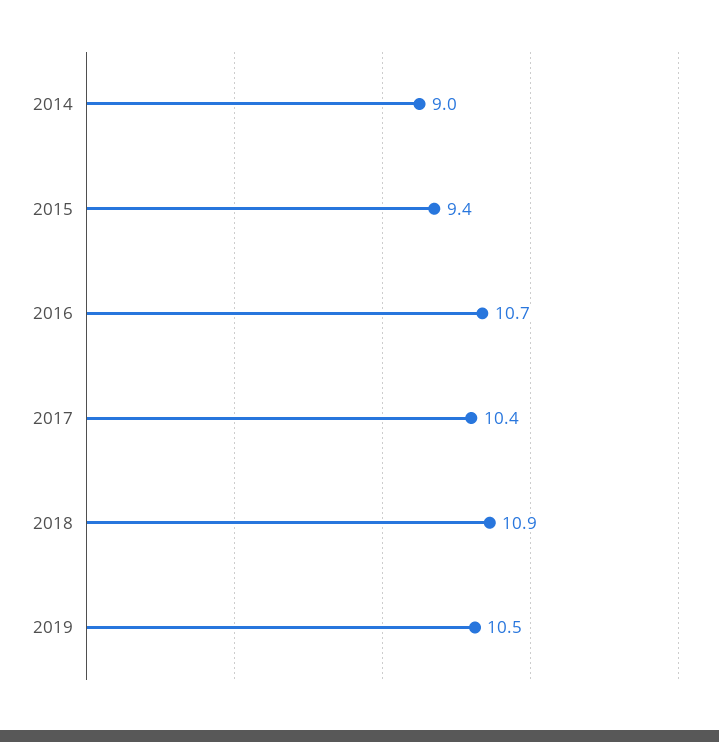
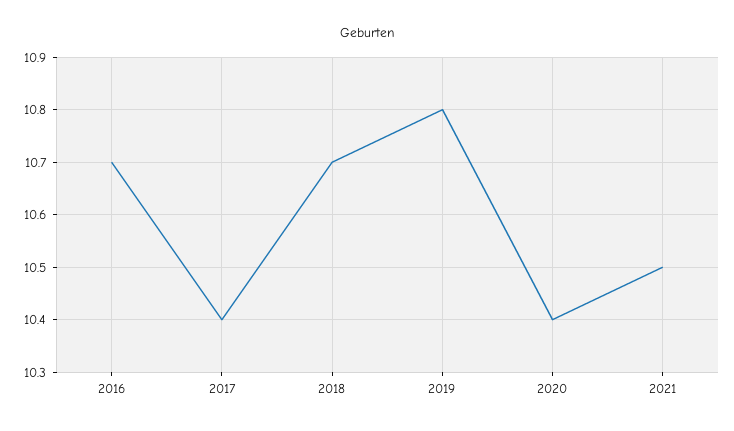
2014: 9 -> none
2015: 9.4 -> none
2018: 10.9 -> 10.7
2019: 10.5 -> 10.8
2020: none -> 10.4
2021: none -> 10.5

